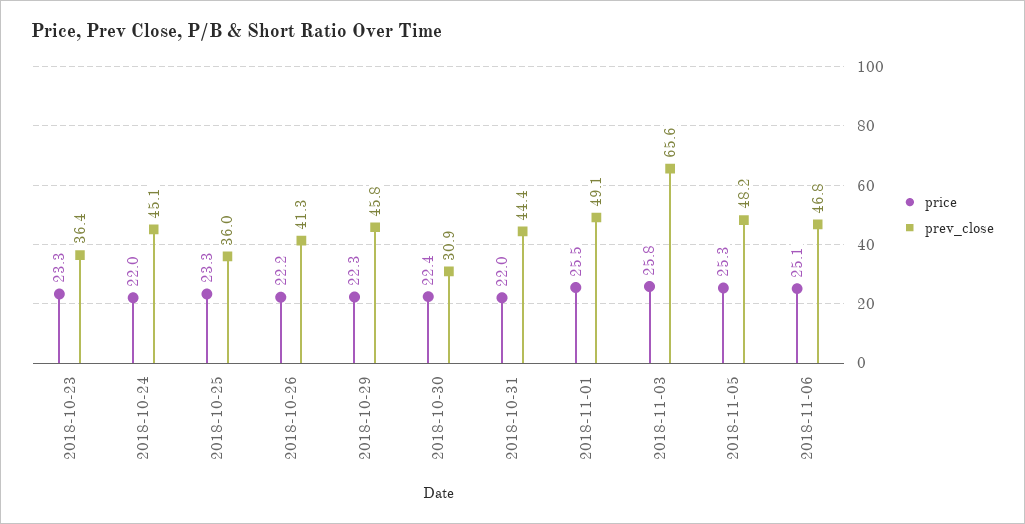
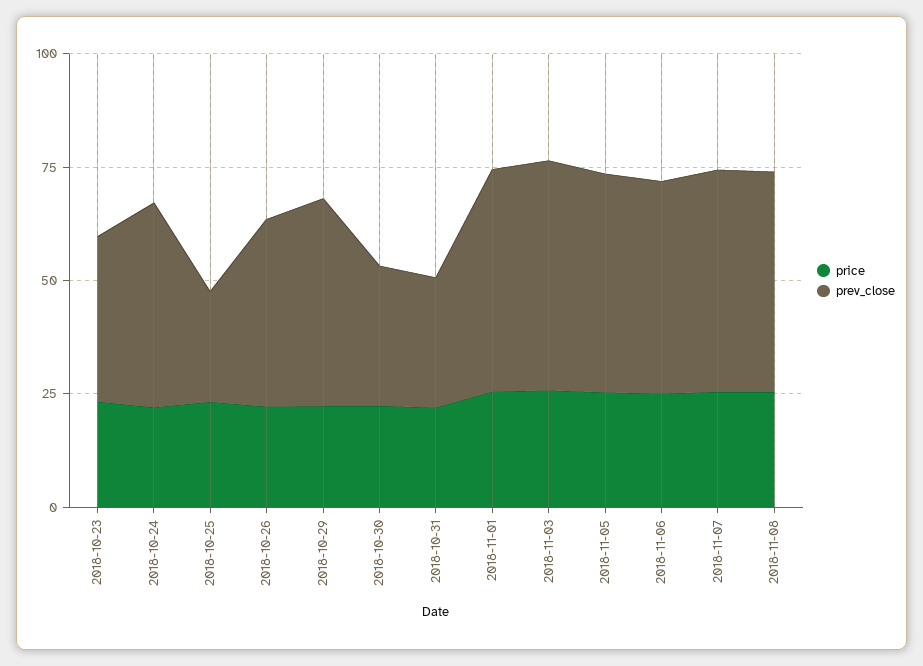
prev_close, 2018-10-25: 36 -> 25
prev_close, 2018-10-31: 44.4 -> 30
prev_close, 2018-11-03: 65.6 -> 50
price, 2018-11-07: none -> 25
prev_close, 2018-11-07: none -> 50
price, 2018-11-08: none -> 25
prev_close, 2018-11-08: none -> 50

